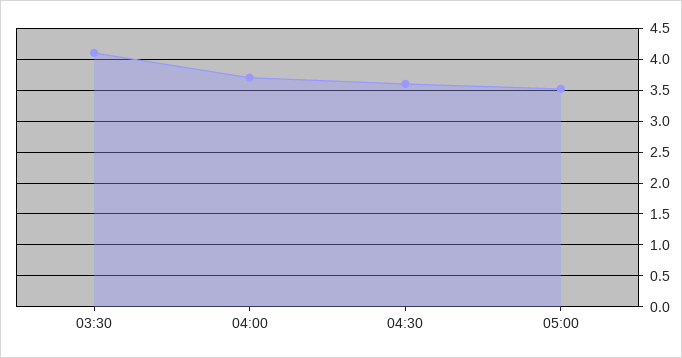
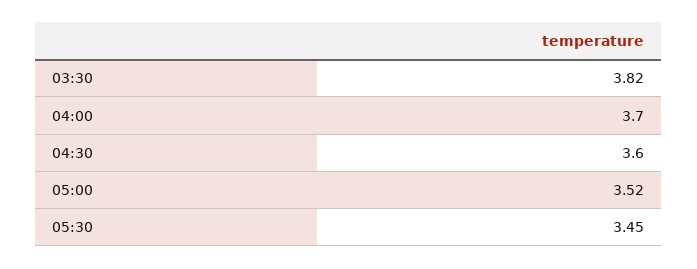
03:30: 4.1 -> 3.82
05:30: none -> 3.45

